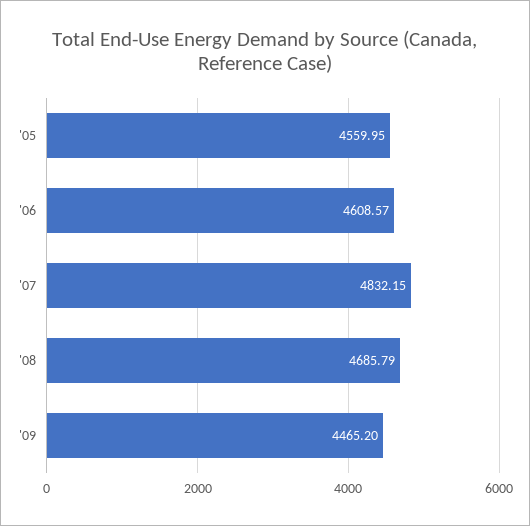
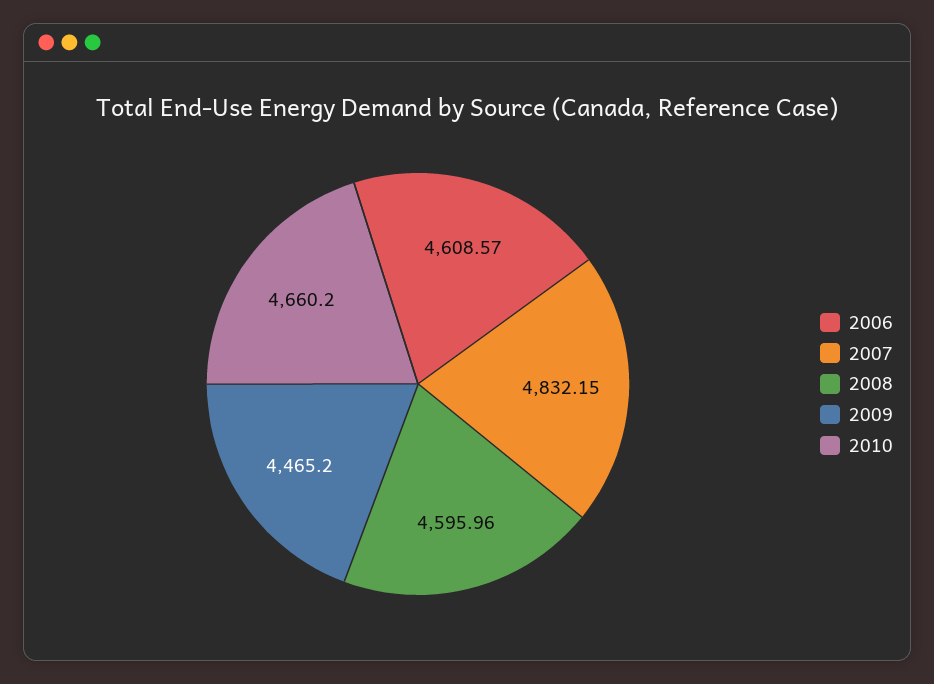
'05: 4559.95 -> none
'08: 4685.79 -> 4595.96
2010: none -> 4660.2

